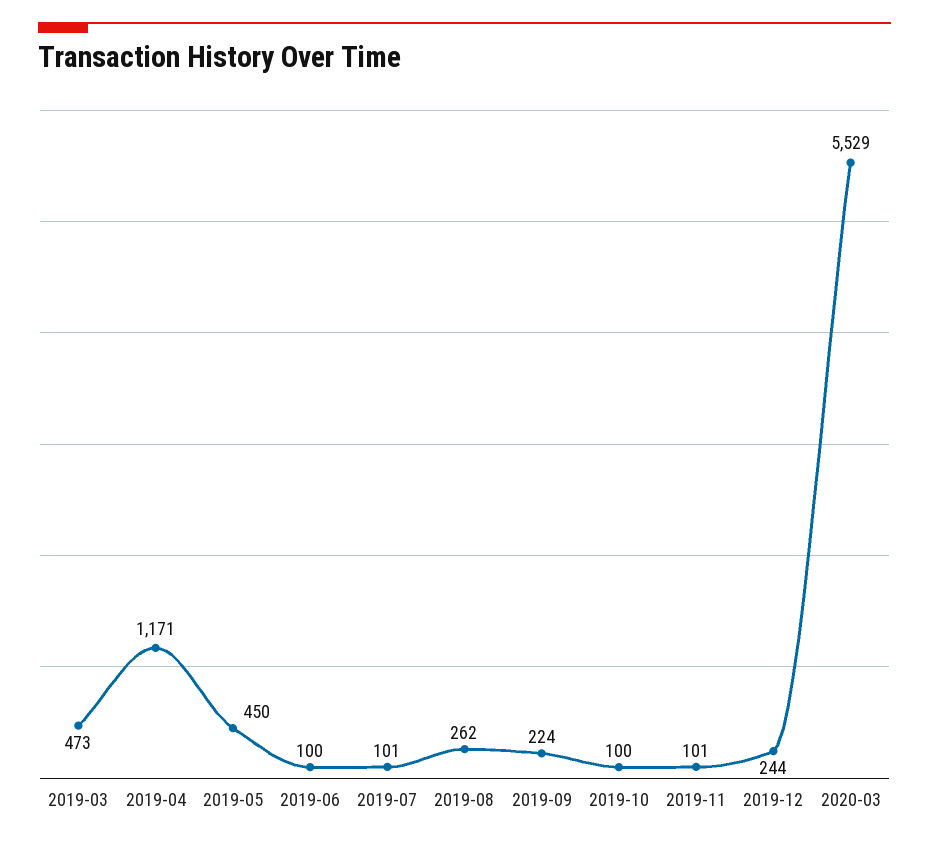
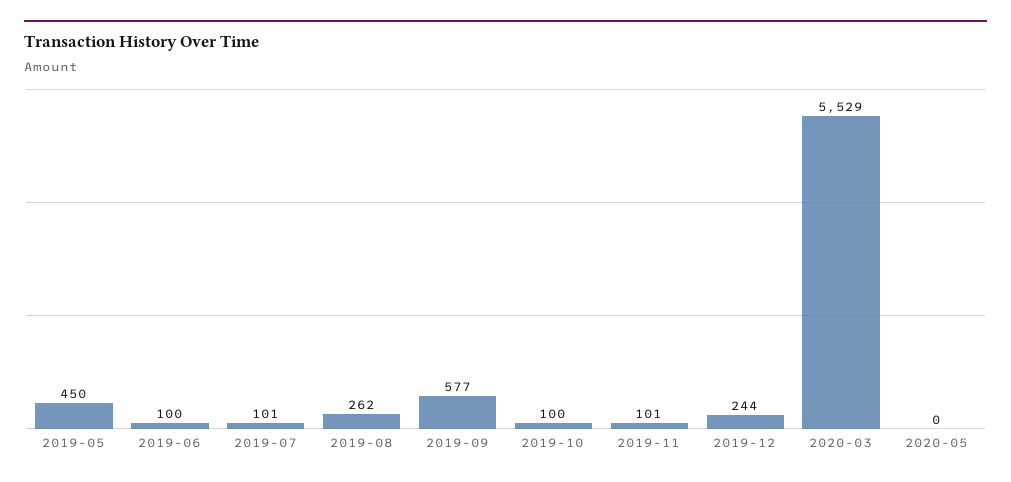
2019-03: 473 -> none
2019-04: 1171 -> none
2019-09: 224 -> 577
2020-05: none -> 0

